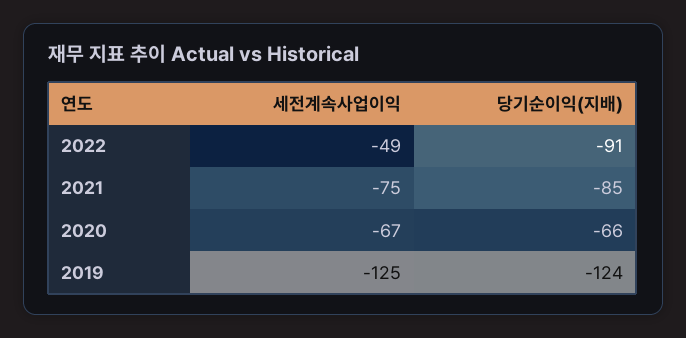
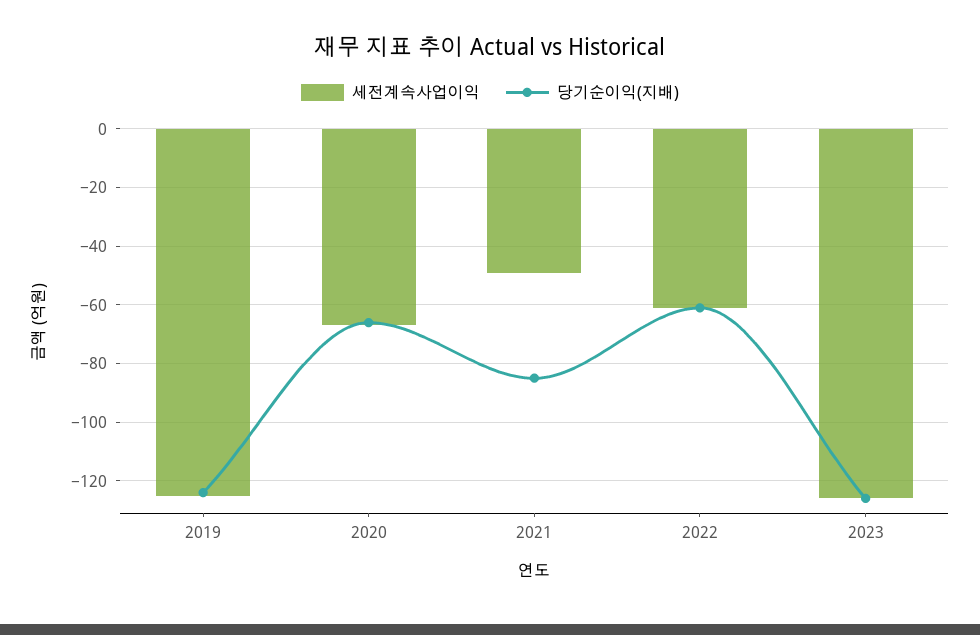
세전계속사업이익, 2022: -49 -> -60
당기순이익(지배), 2022: -91 -> -60
세전계속사업이익, 2021: -75 -> -50
세전계속사업이익, 2023: none -> -125
당기순이익(지배), 2023: none -> -125

